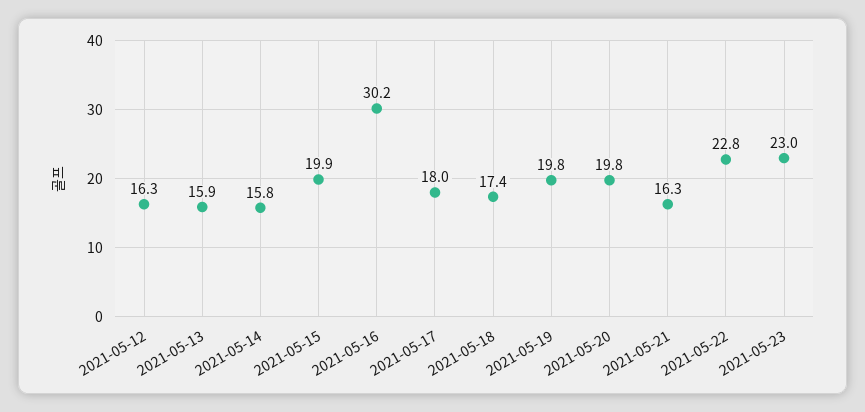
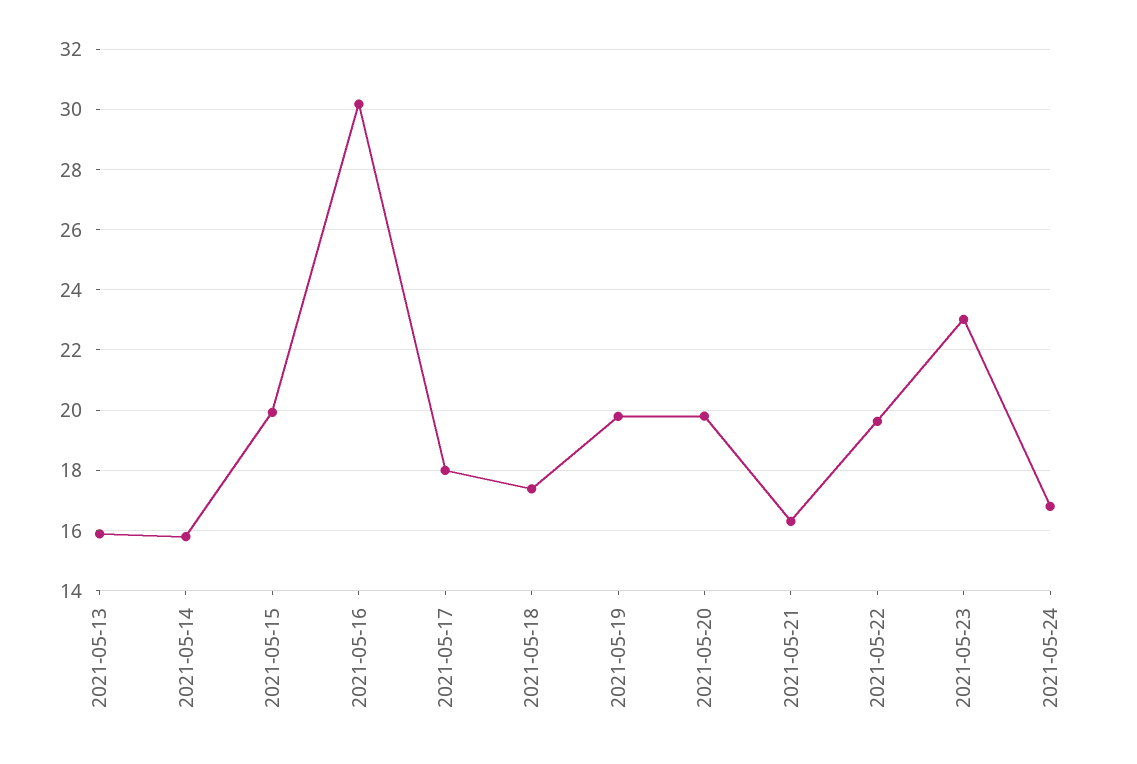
2021-05-12: 16.3 -> none
2021-05-22: 22.8 -> 19.6
2021-05-24: none -> 16.8

